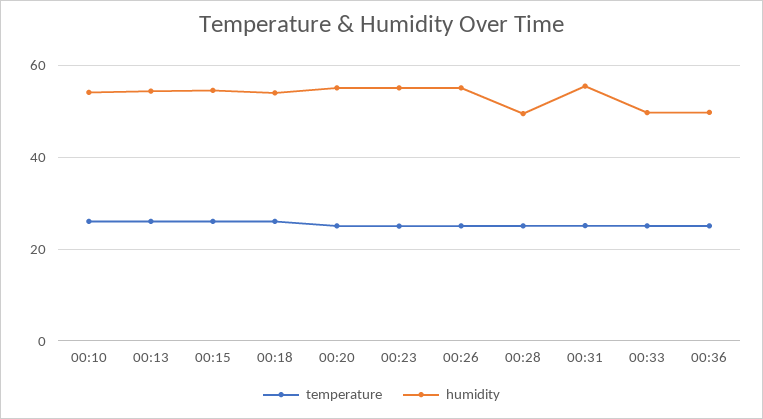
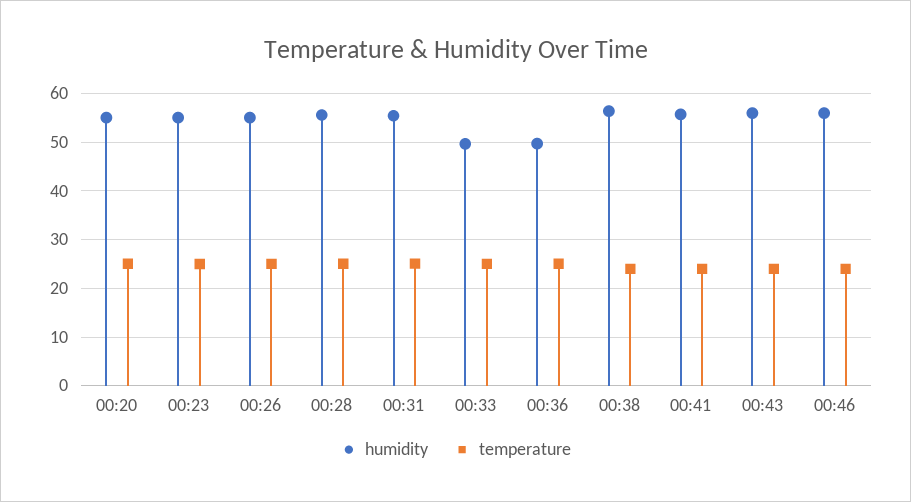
temperature, 00:10: 26 -> none
humidity, 00:10: 54 -> none
temperature, 00:13: 26 -> none
humidity, 00:13: 54 -> none
temperature, 00:15: 26 -> none
humidity, 00:15: 54 -> none
temperature, 00:18: 26 -> none
humidity, 00:18: 54 -> none
humidity, 00:28: 50 -> 56
humidity, 00:38: none -> 56
temperature, 00:38: none -> 24
humidity, 00:41: none -> 56
temperature, 00:41: none -> 24
humidity, 00:43: none -> 56
temperature, 00:43: none -> 24
humidity, 00:46: none -> 56
temperature, 00:46: none -> 24

